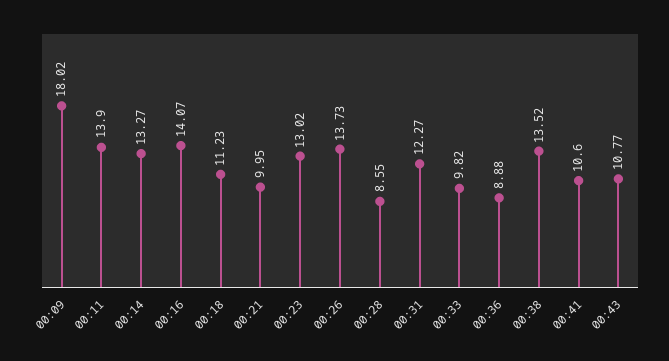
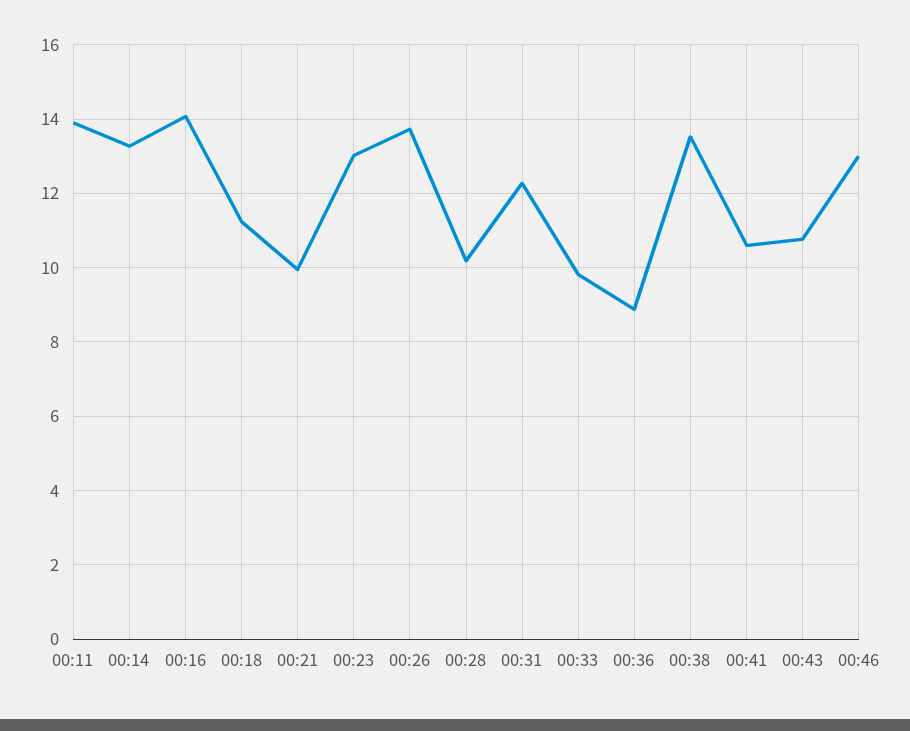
00:09: 18.02 -> none
00:28: 8.55 -> 10.2
00:46: none -> 13

